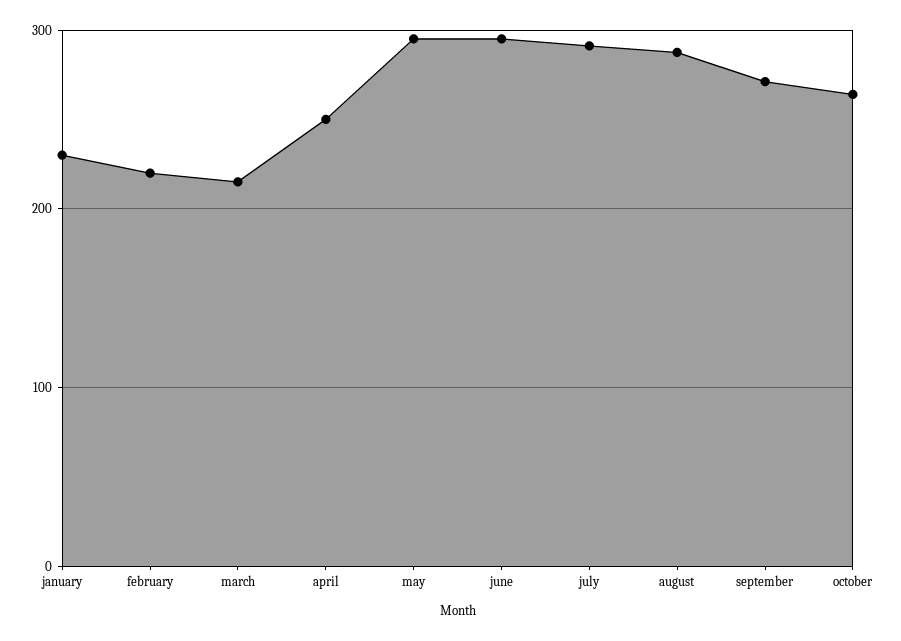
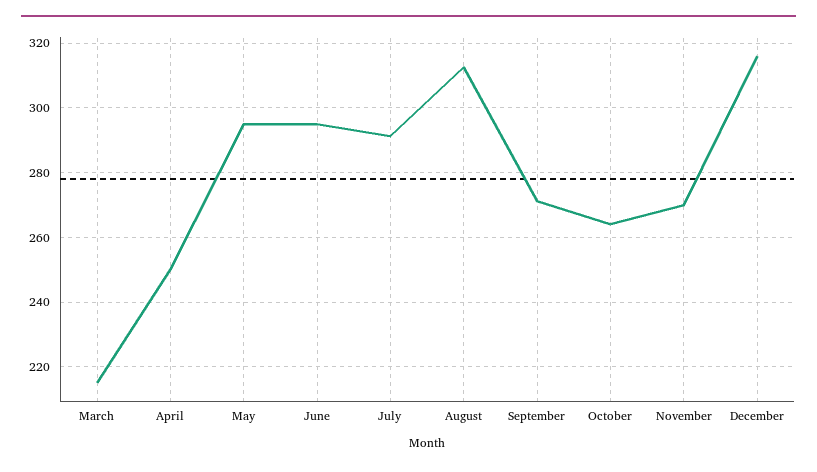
january: 230 -> none
february: 220 -> none
august: 290 -> 312
November: none -> 270
December: none -> 316

